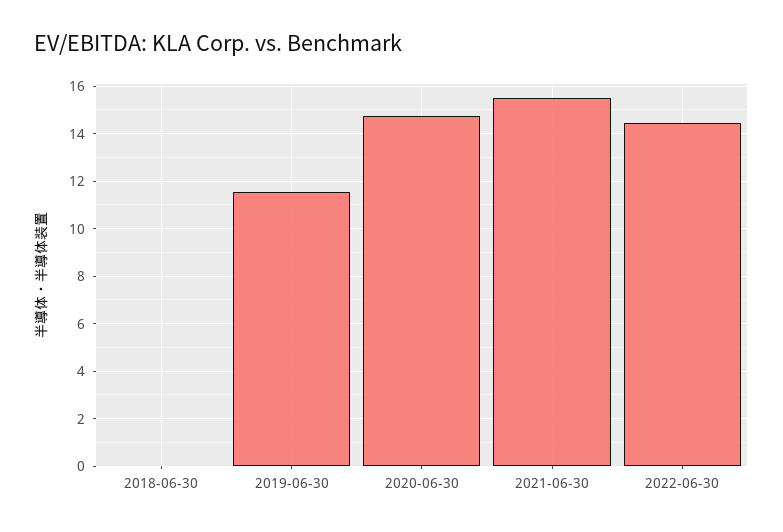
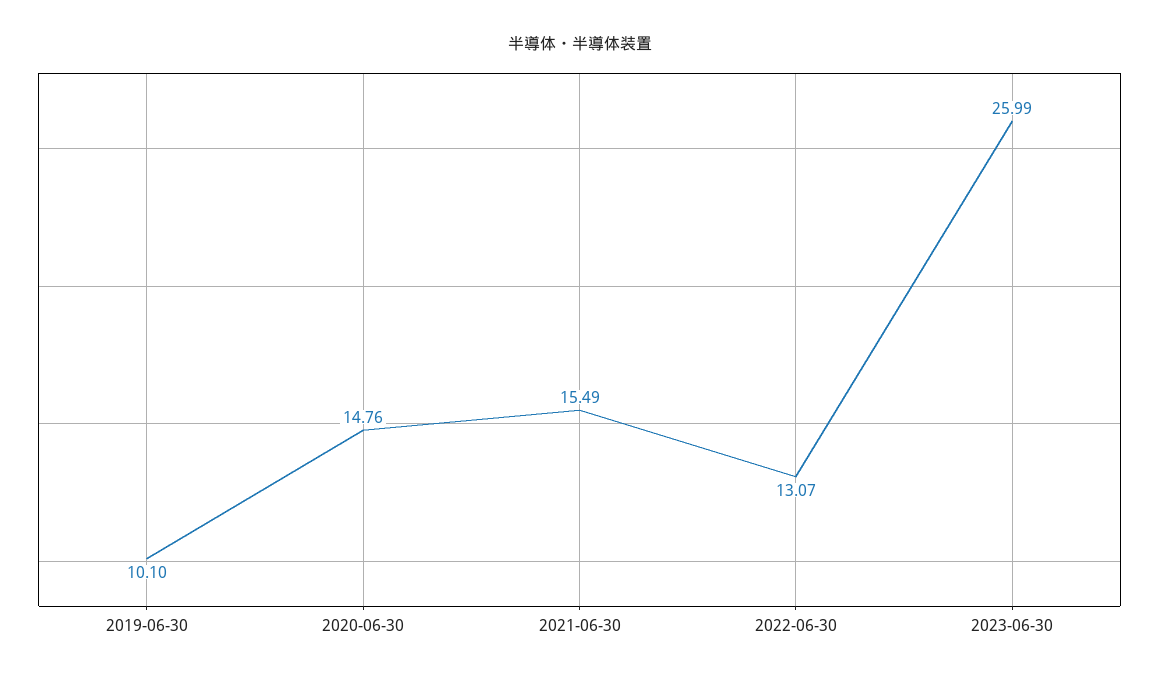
2018-06-30: 0 -> none
2019-06-30: 11.5 -> 10.1
2022-06-30: 14.5 -> 13.07
2023-06-30: none -> 25.99

